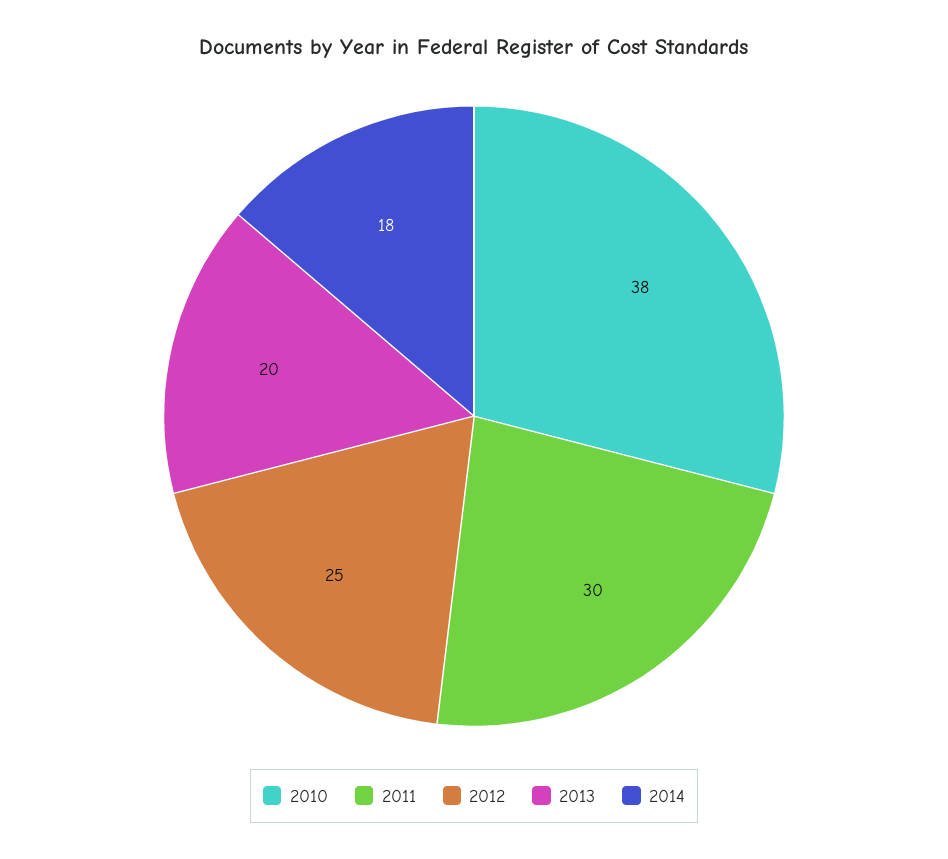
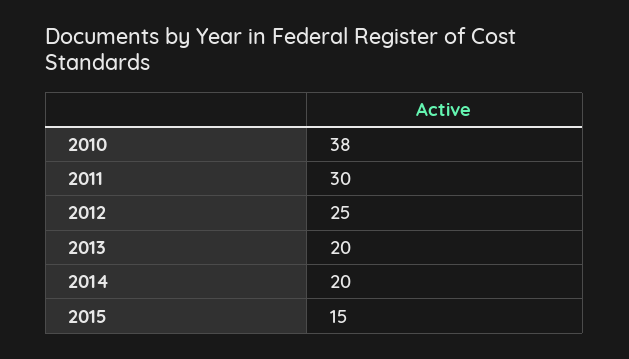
2014: 18 -> 20
2015: none -> 15

